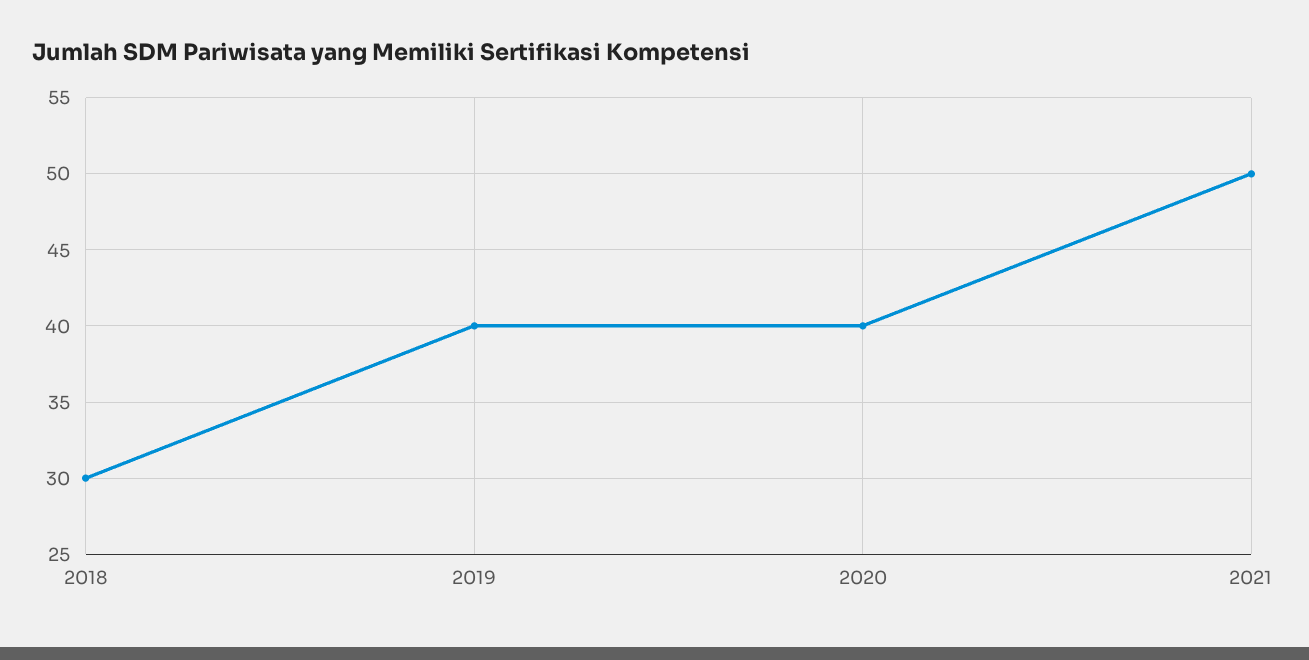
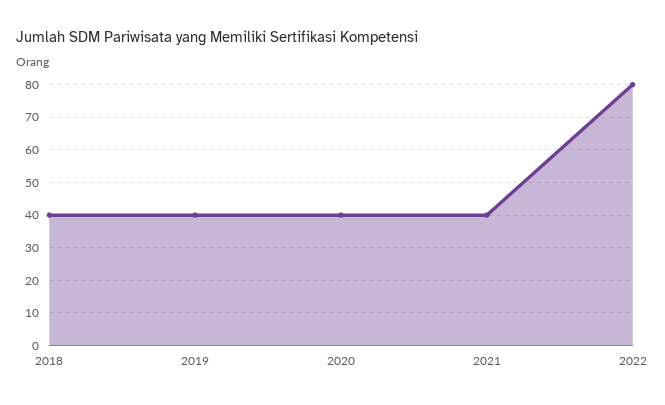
2018: 30 -> 40
2021: 50 -> 40
2022: none -> 80

